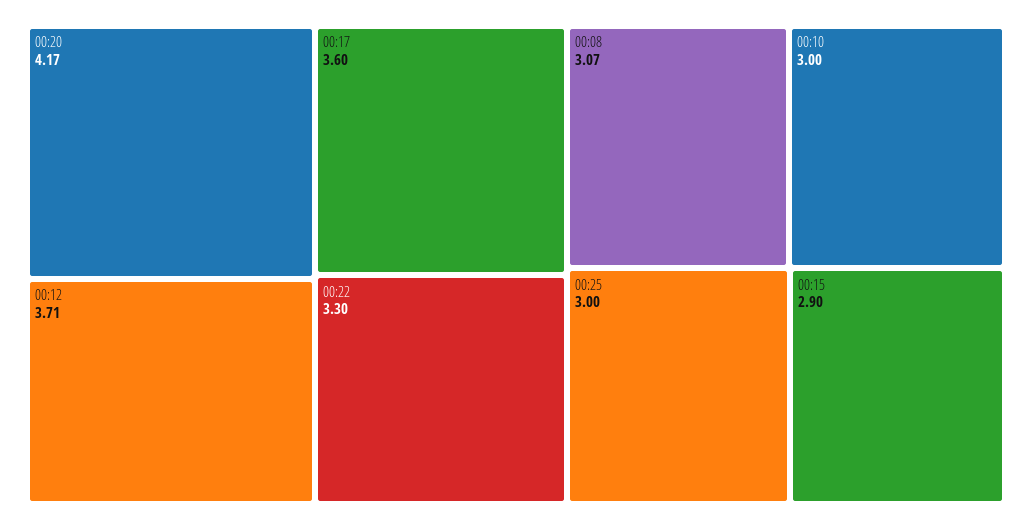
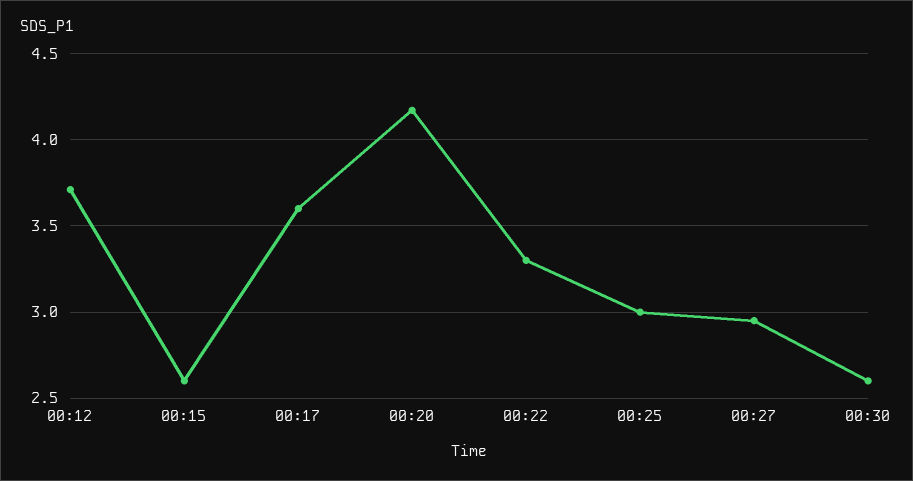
00:08: 3.07 -> none
00:10: 3 -> none
00:15: 2.9 -> 2.6
00:27: none -> 2.95
00:30: none -> 2.6

